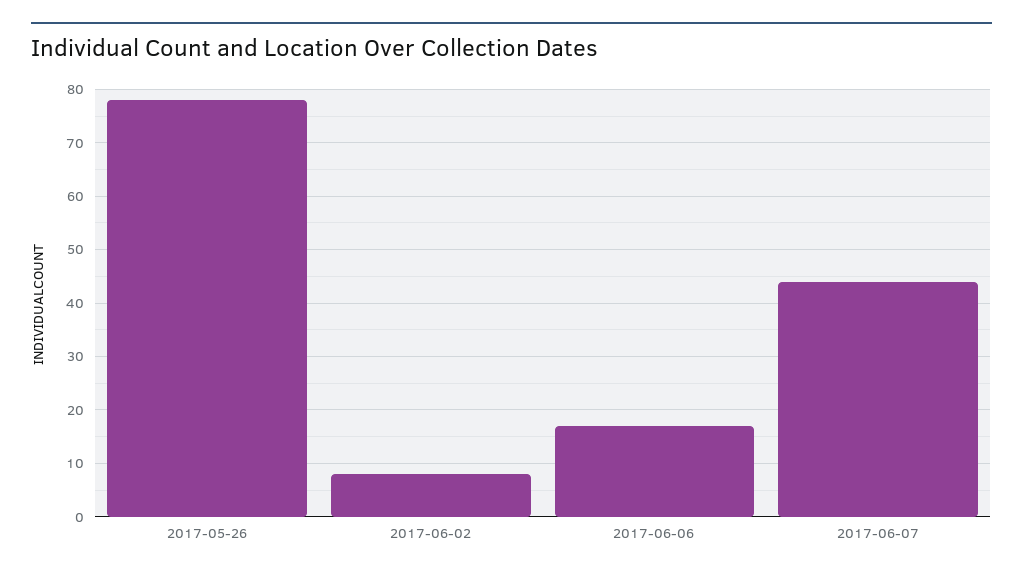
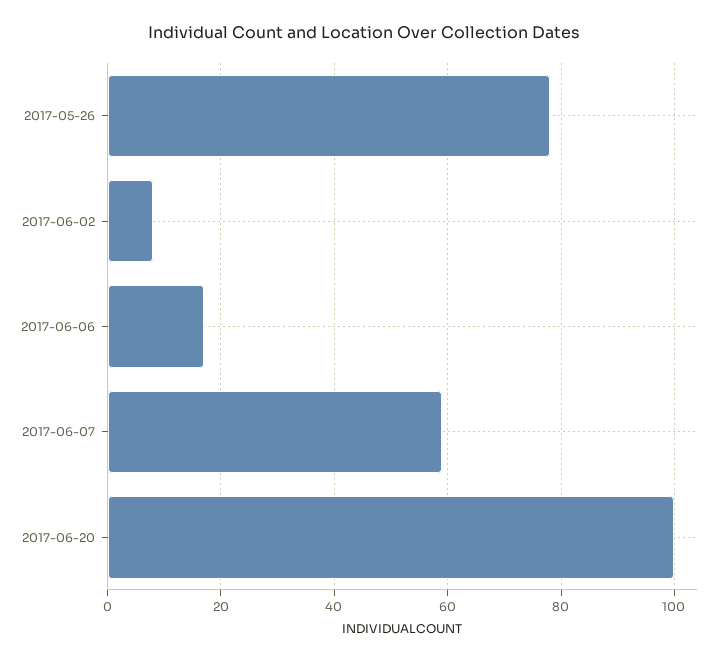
2017-06-07: 45 -> 60
2017-06-20: none -> 100

